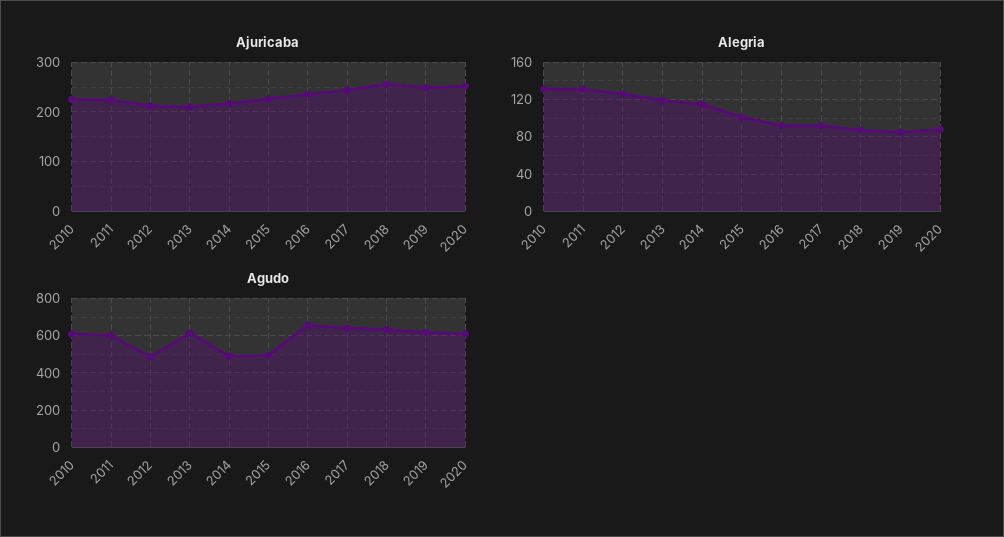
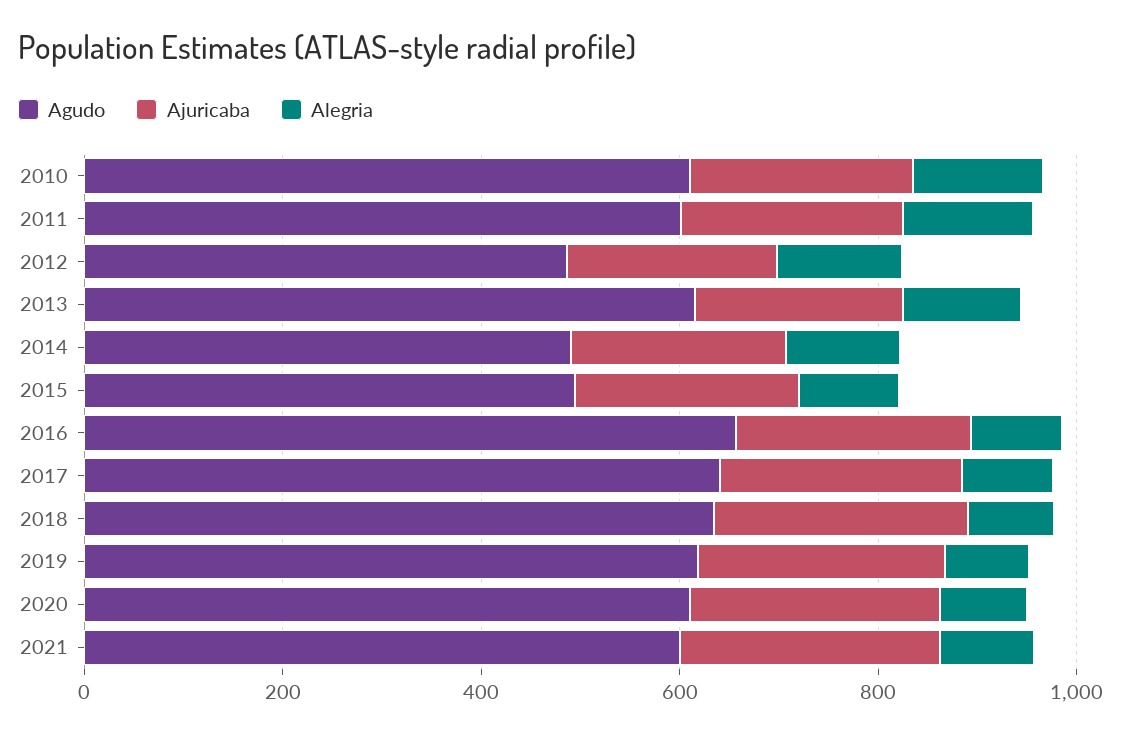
Agudo, 2021: none -> 600
Ajuricaba, 2021: none -> 250
Alegria, 2021: none -> 100

